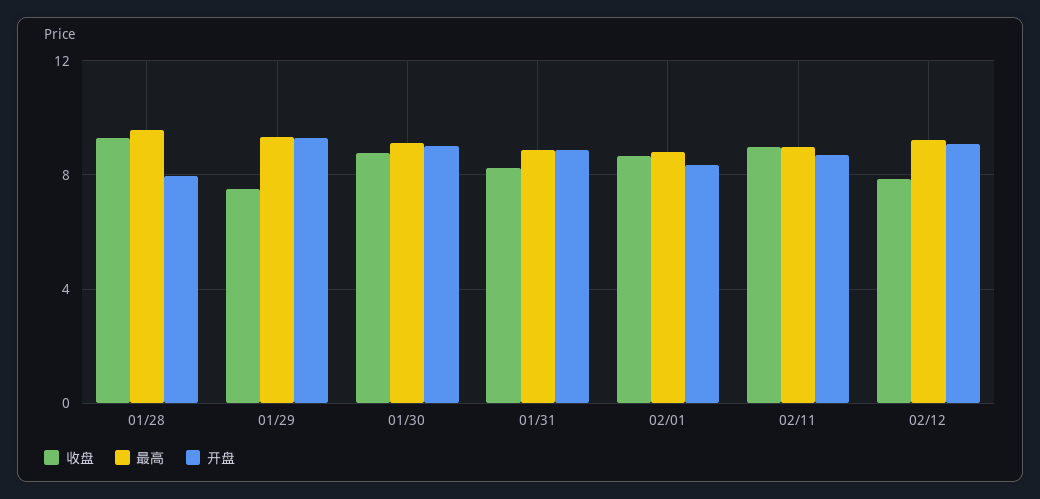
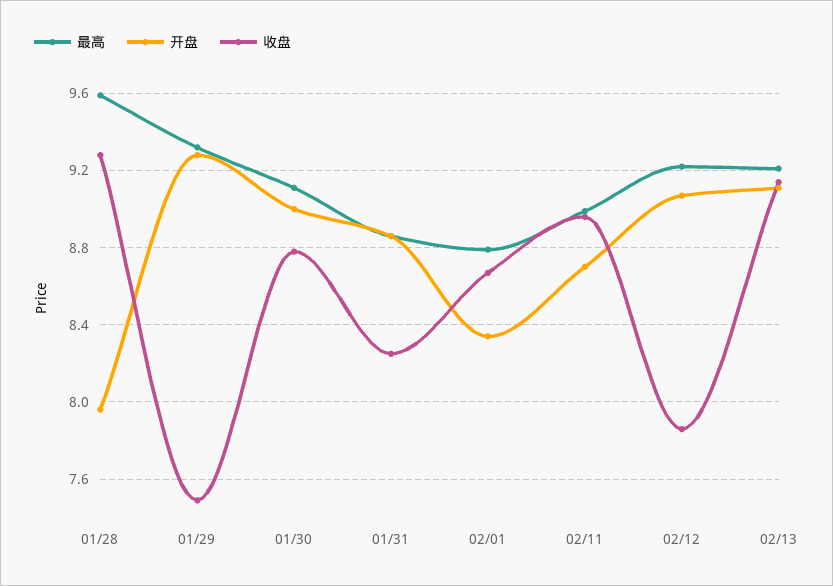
最高, 02/13: none -> 9.2
开盘, 02/13: none -> 9.1
收盘, 02/13: none -> 9.15

